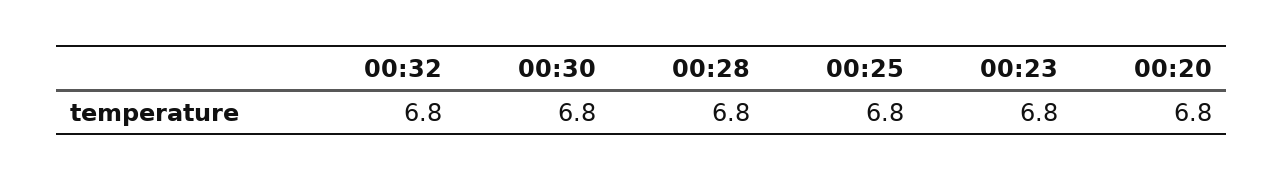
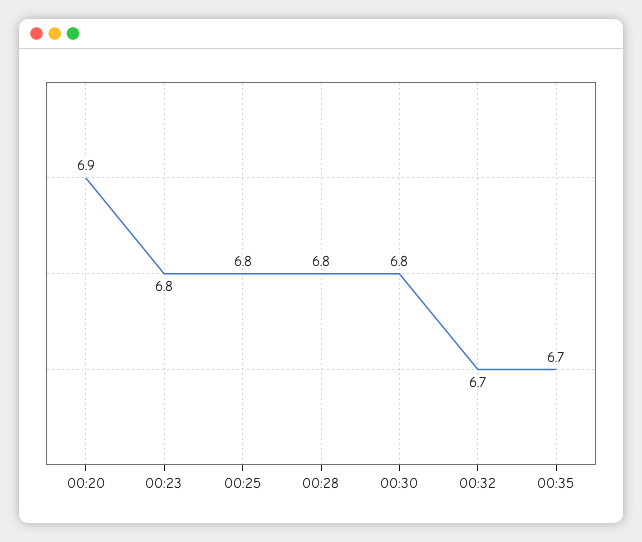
00:32: 6.8 -> 6.7
00:20: 6.8 -> 6.9
00:35: none -> 6.7

